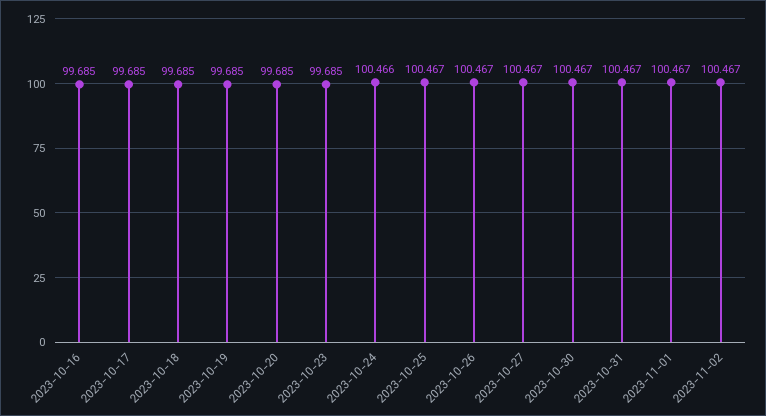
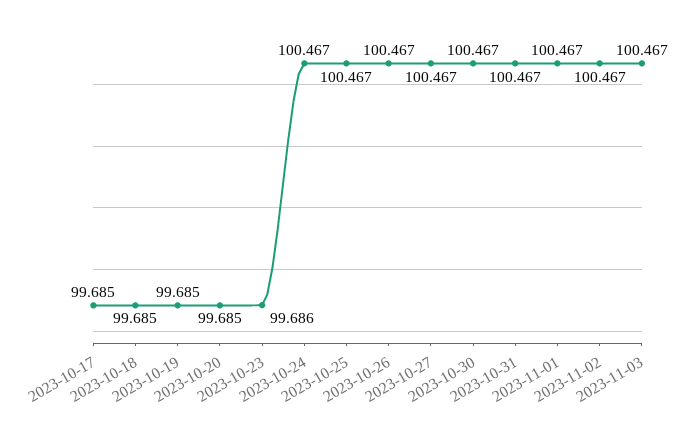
2023-10-16: 99.685 -> none
2023-10-23: 99.685 -> 99.686
2023-10-24: 100.466 -> 100.467
2023-11-03: none -> 100.467

